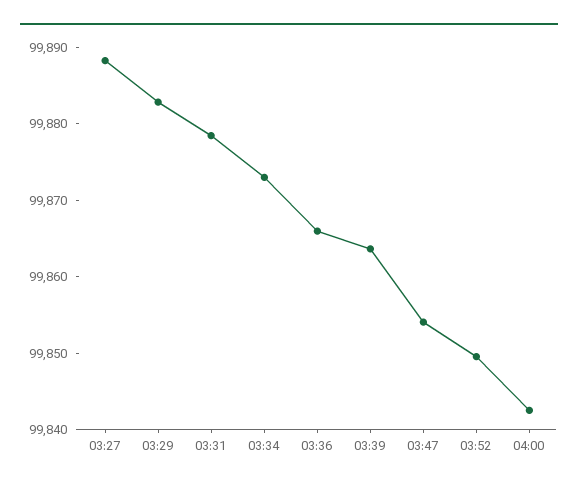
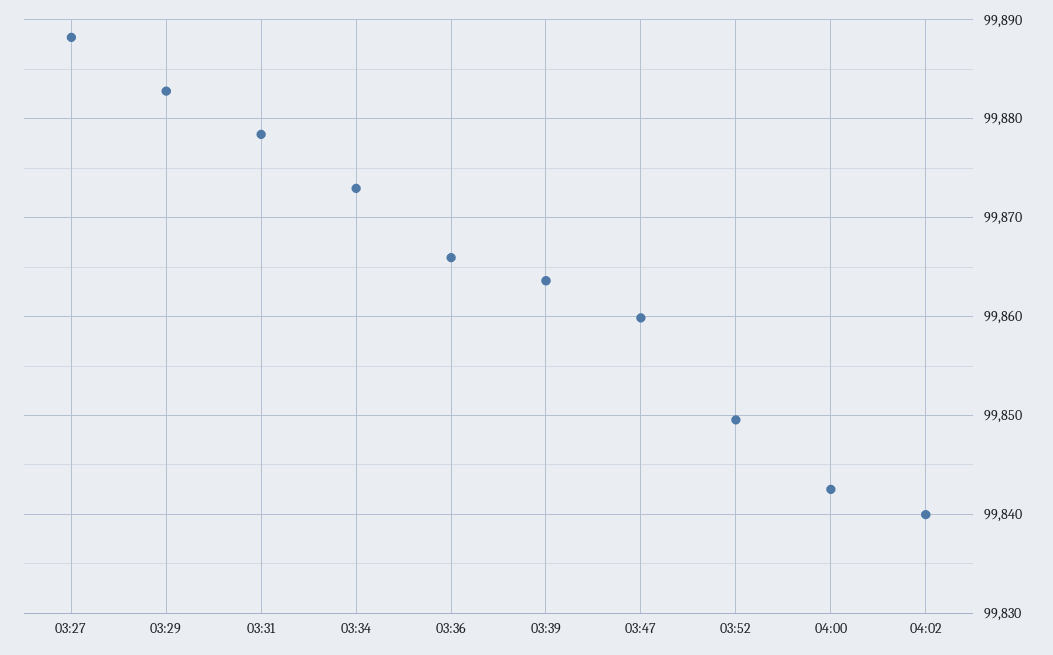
03:47: 99854 -> 99860
04:02: none -> 99840

